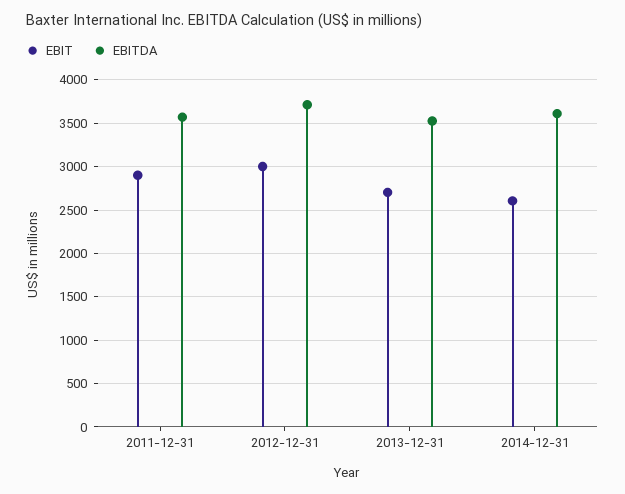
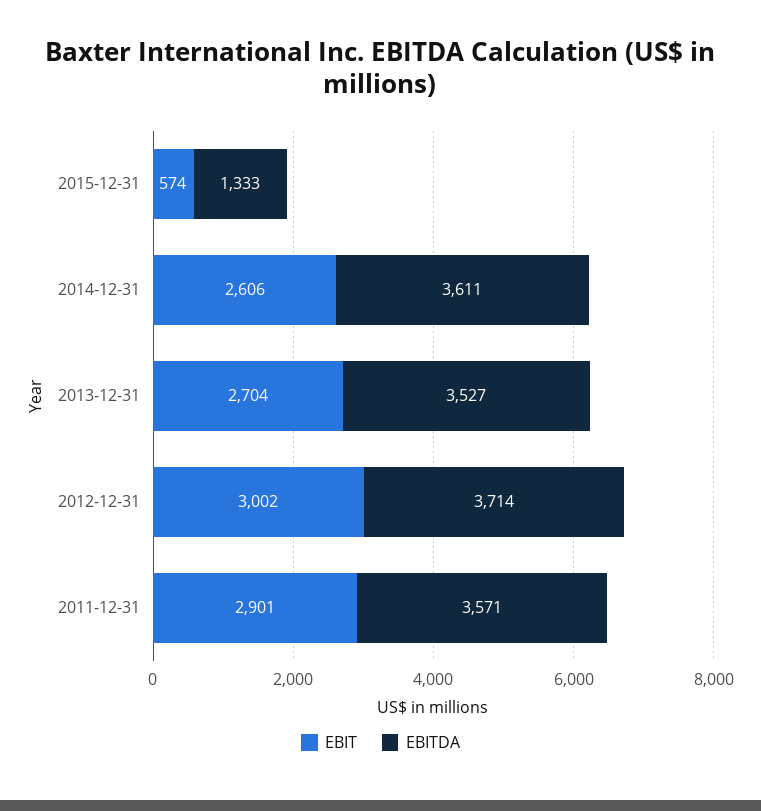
EBIT, 2015-12-31: none -> 574
EBITDA, 2015-12-31: none -> 1333

